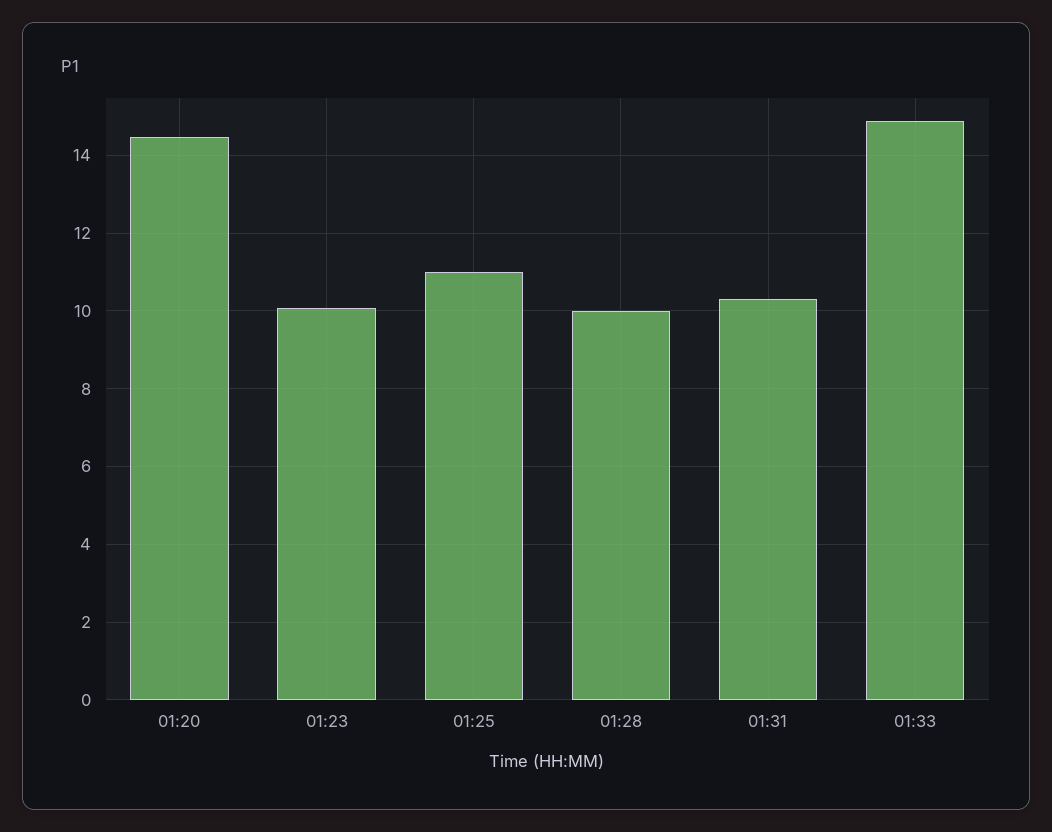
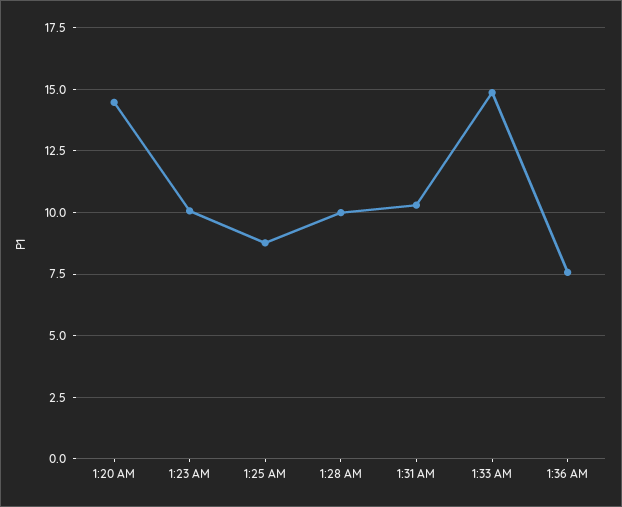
01:25: 11 -> 8.75
1:36 AM: none -> 7.5

